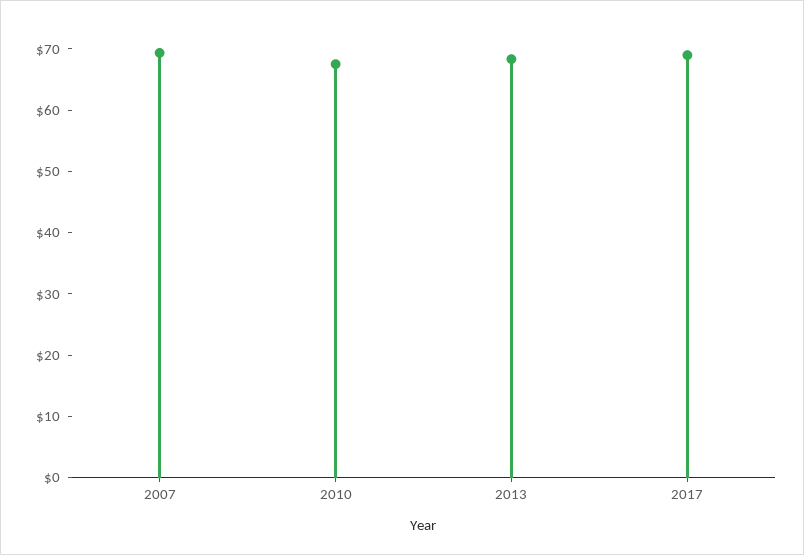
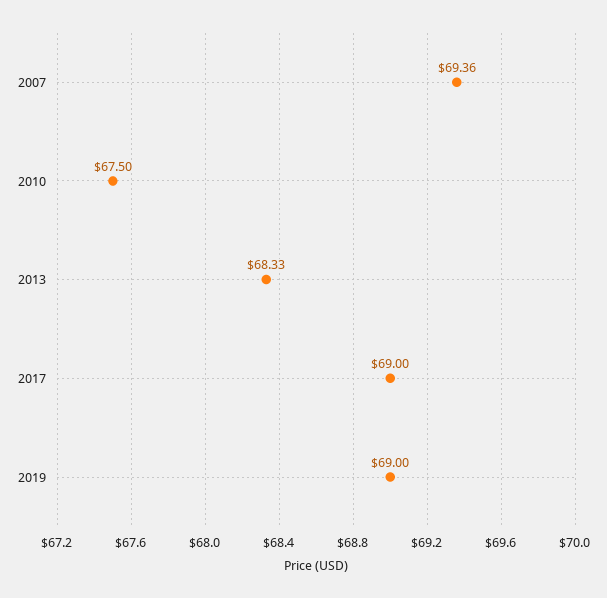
2019: none -> 69

